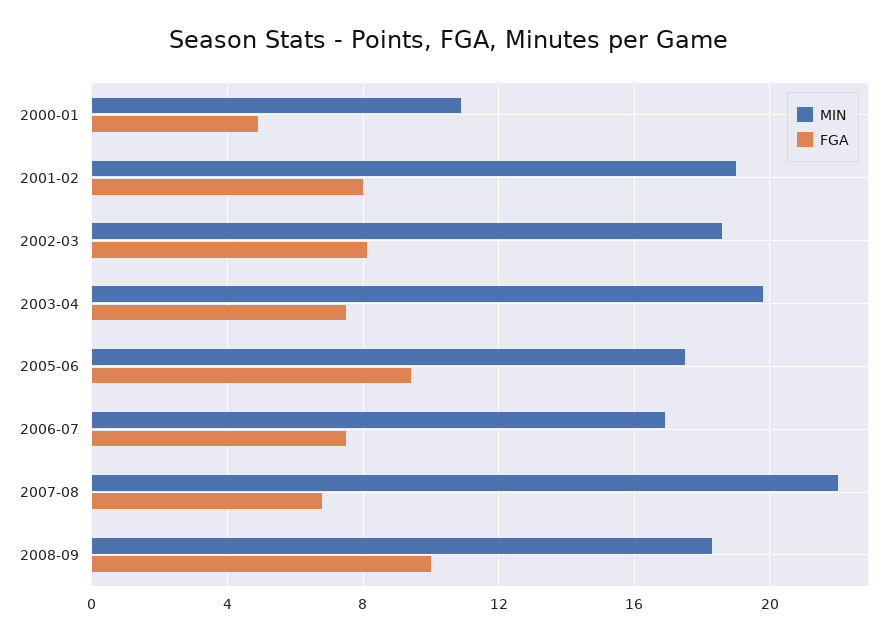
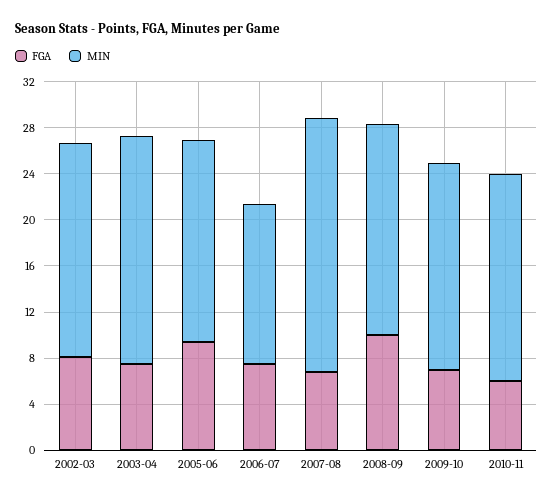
MIN, 2000-01: 11 -> none
FGA, 2000-01: 5 -> none
MIN, 2001-02: 19 -> none
FGA, 2001-02: 8 -> none
MIN, 2006-07: 17 -> 14
FGA, 2009-10: none -> 7
MIN, 2009-10: none -> 18
FGA, 2010-11: none -> 6
MIN, 2010-11: none -> 18

